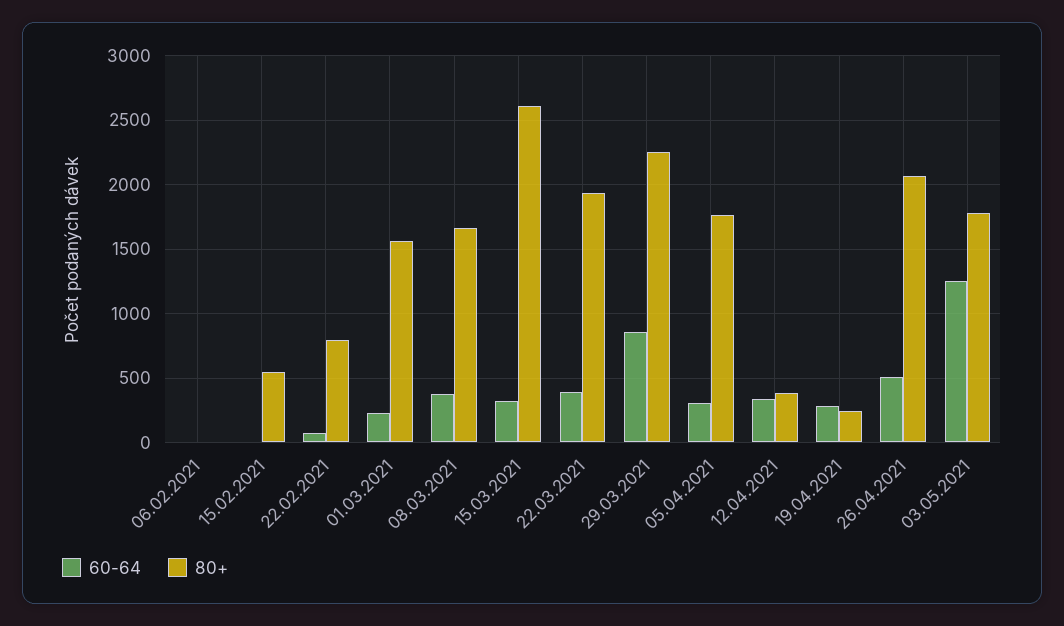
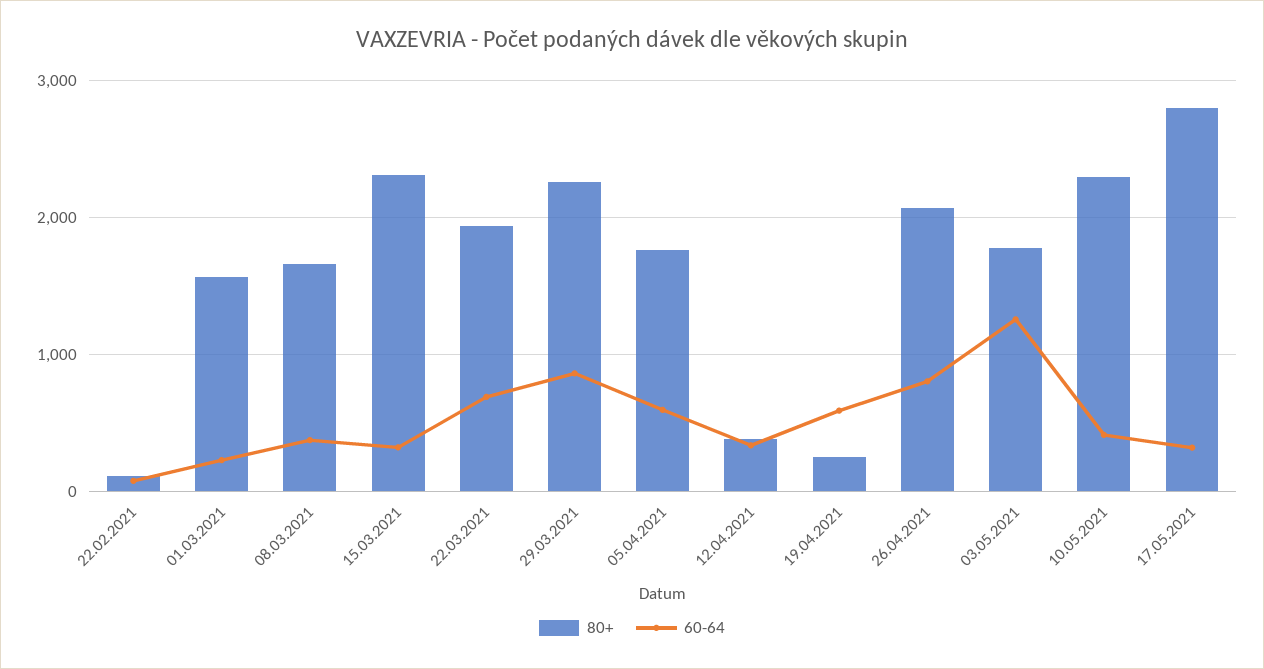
60-64, 06.02.2021: 0 -> none
80+, 06.02.2021: 0 -> none
60-64, 15.02.2021: 0 -> none
80+, 15.02.2021: 550 -> none
80+, 22.02.2021: 800 -> 100
80+, 15.03.2021: 2600 -> 2300
60-64, 22.03.2021: 400 -> 700
60-64, 05.04.2021: 300 -> 600
60-64, 19.04.2021: 300 -> 600
60-64, 26.04.2021: 500 -> 800
80+, 10.05.2021: none -> 2300
60-64, 10.05.2021: none -> 400
80+, 17.05.2021: none -> 2800
60-64, 17.05.2021: none -> 300

